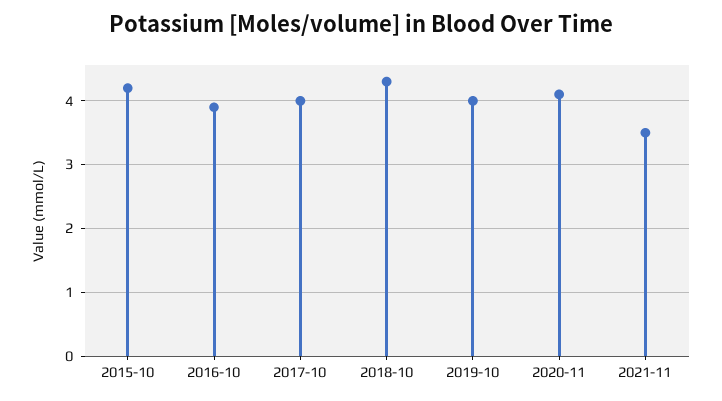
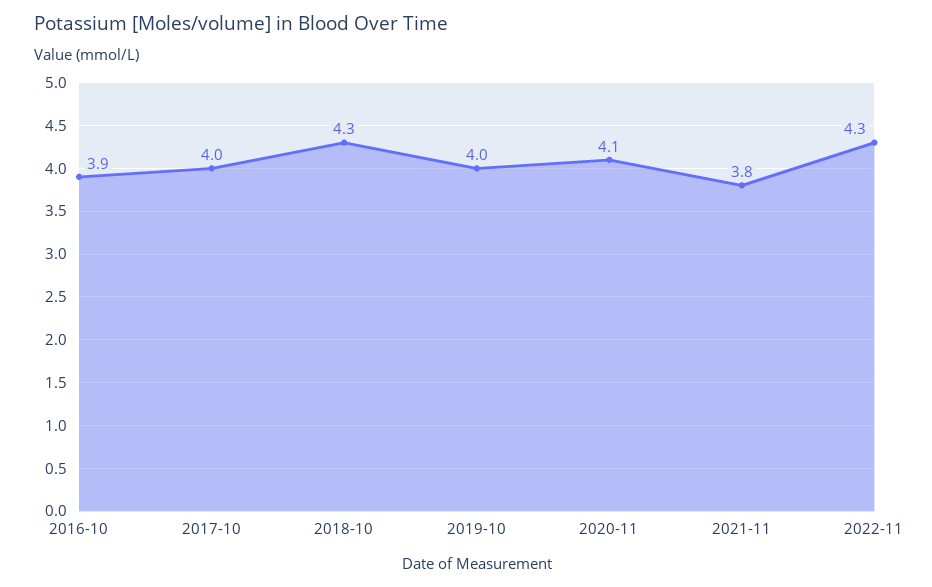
2015-10: 4.2 -> none
2021-11: 3.5 -> 3.8
2022-11: none -> 4.3

